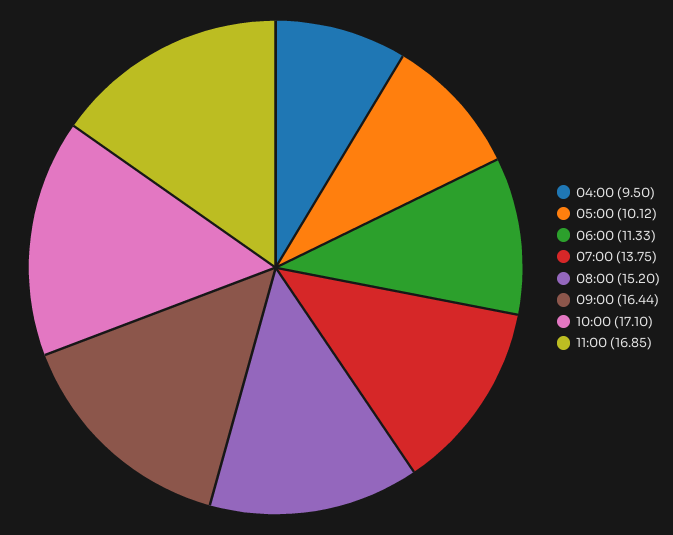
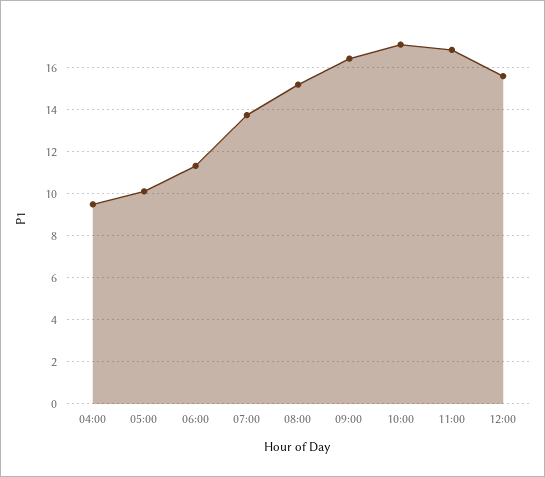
12:00: none -> 15.5

